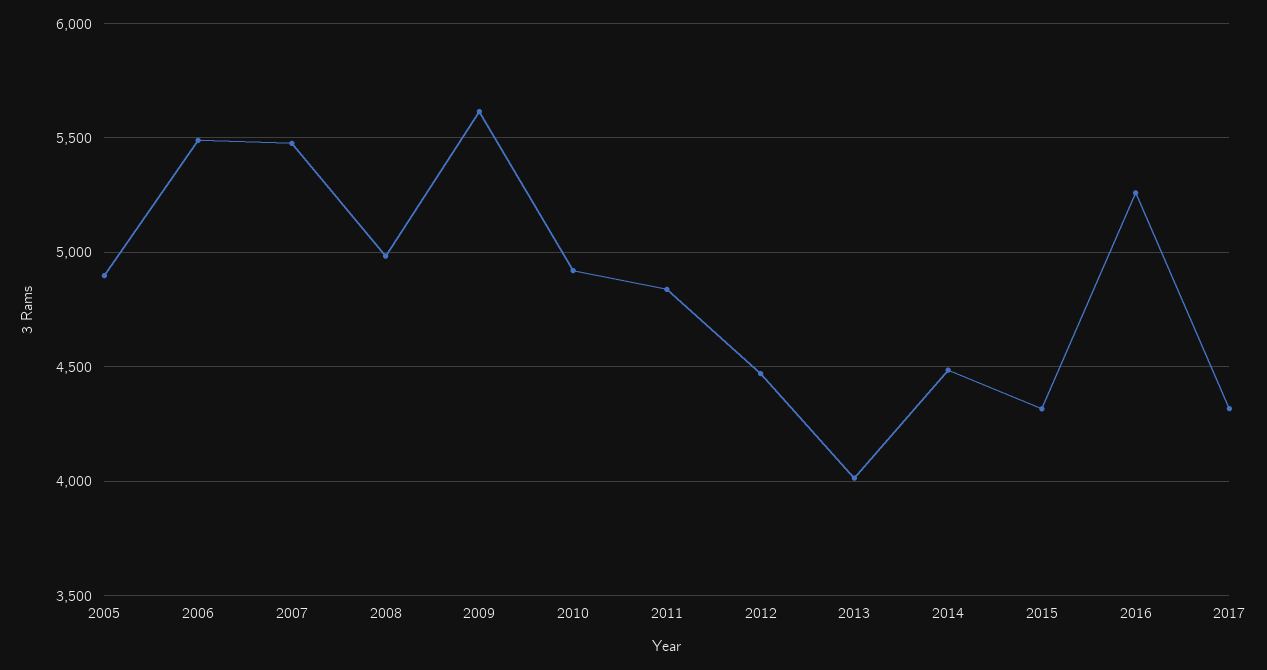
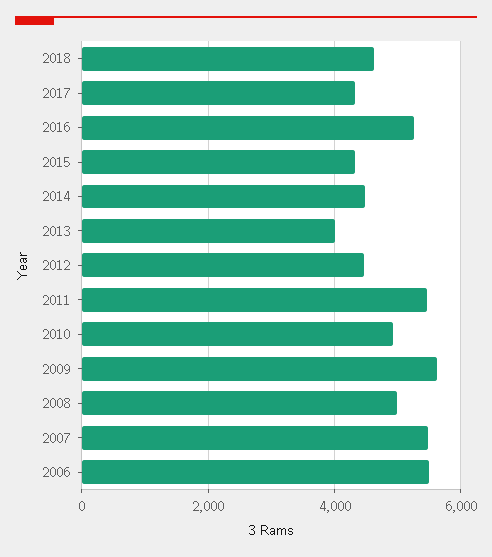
2005: 4900 -> none
2011: 4850 -> 5400
2018: none -> 4600

